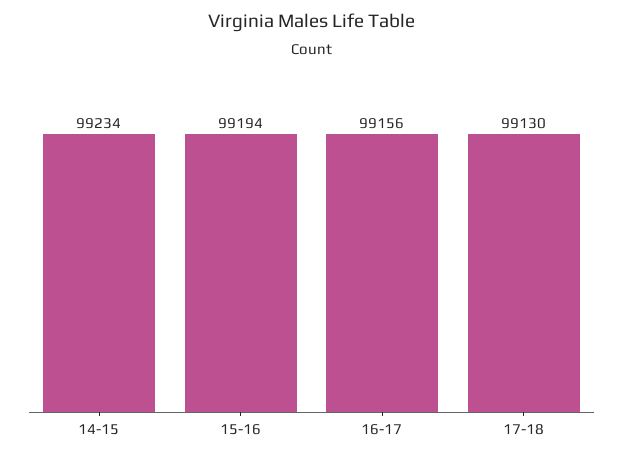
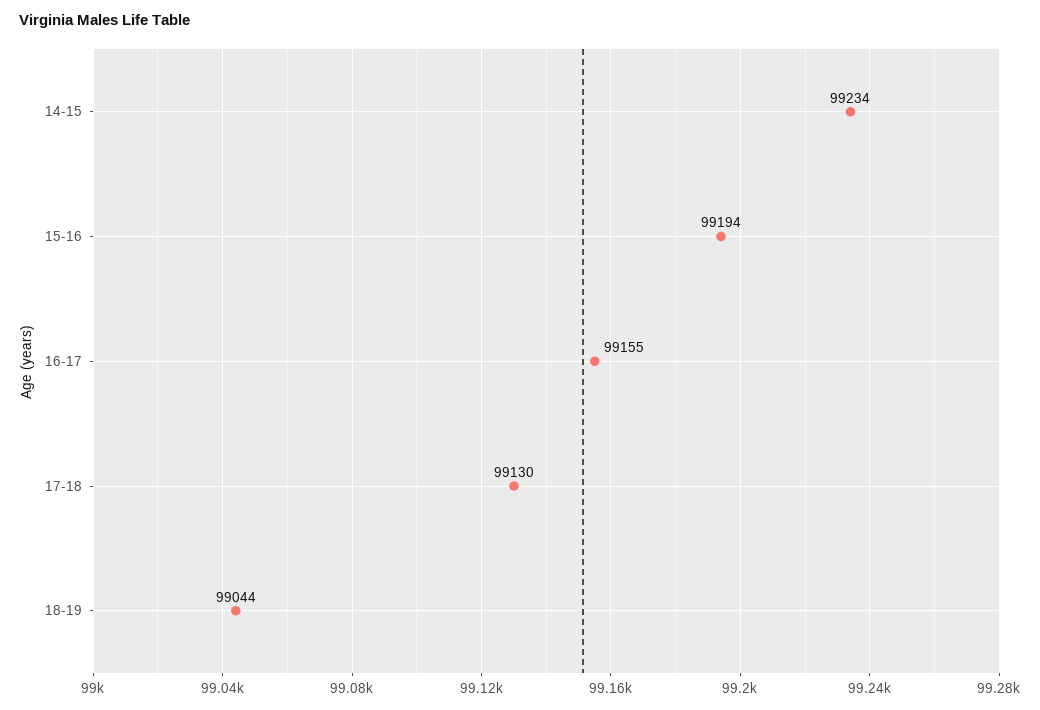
16-17: 99156 -> 99155
18-19: none -> 99044

